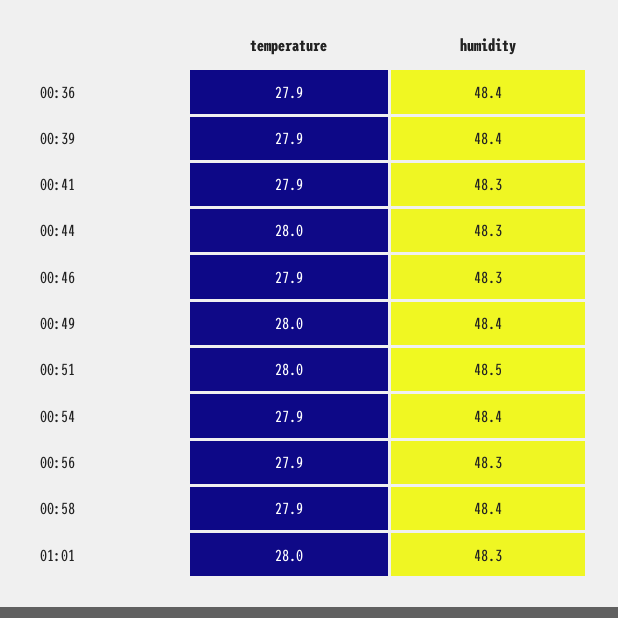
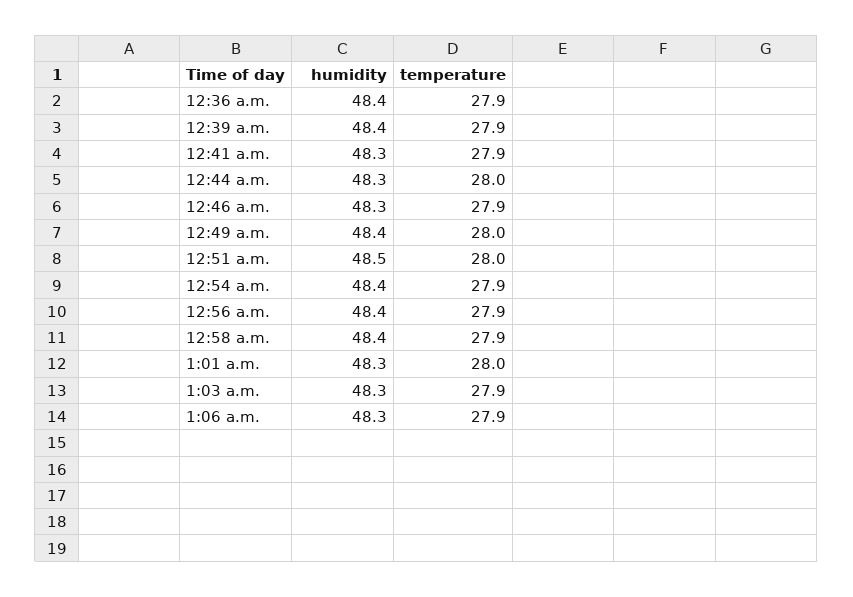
humidity, 00:56: 48.3 -> 48.4
humidity, 1:03 a.m.: none -> 48.3
temperature, 1:03 a.m.: none -> 27.9
humidity, 1:06 a.m.: none -> 48.3
temperature, 1:06 a.m.: none -> 27.9

